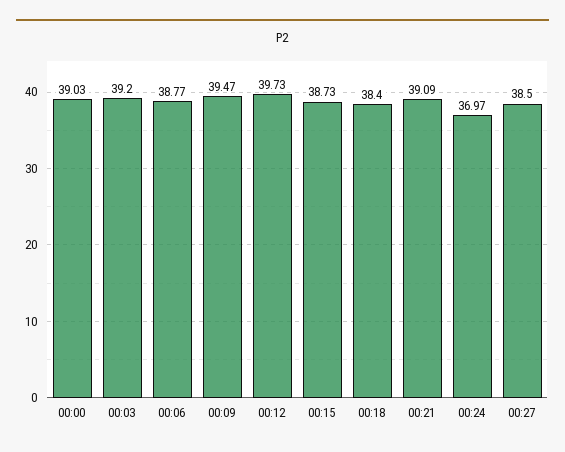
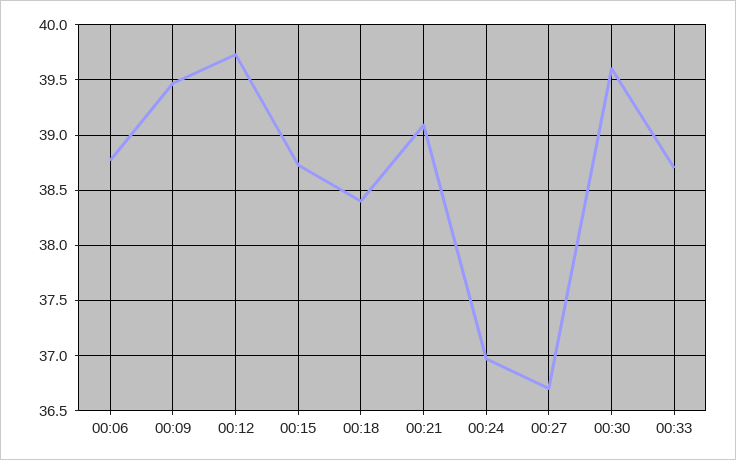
00:00: 39.03 -> none
00:03: 39.2 -> none
00:27: 38.5 -> 36.7
00:30: none -> 39.6
00:33: none -> 38.7

